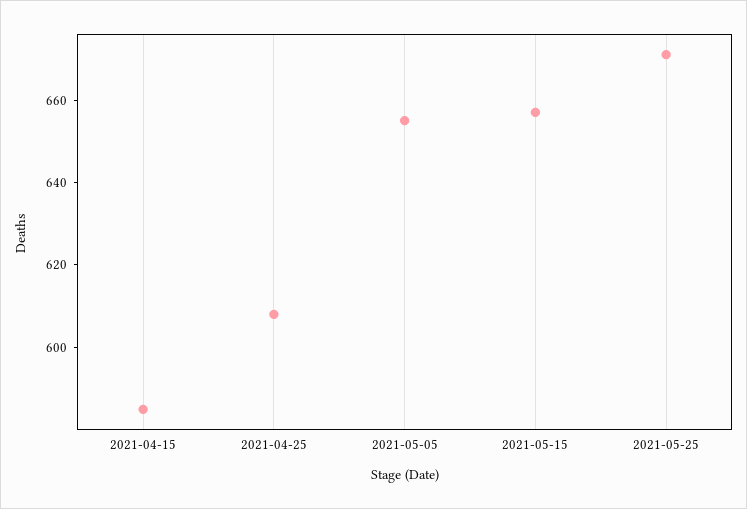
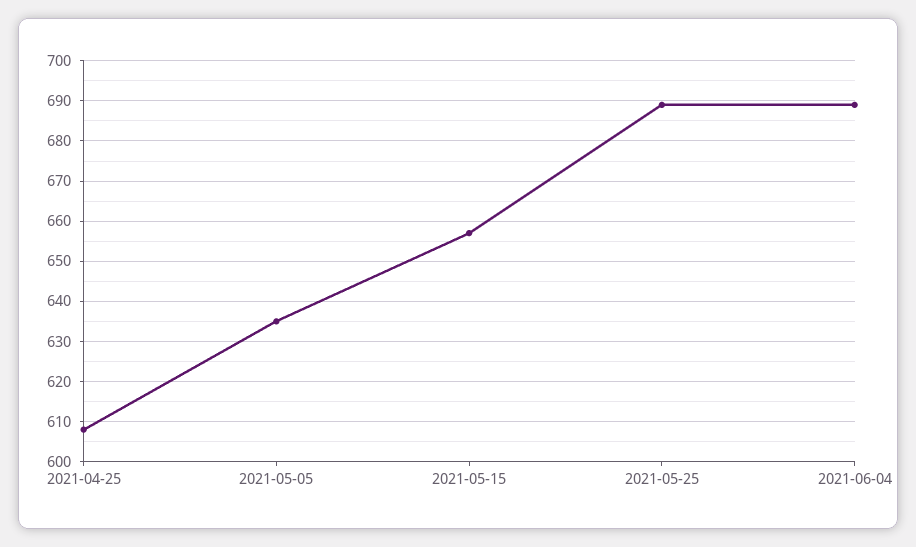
2021-04-15: 585 -> none
2021-05-05: 655 -> 635
2021-05-25: 670 -> 690
2021-06-04: none -> 690

